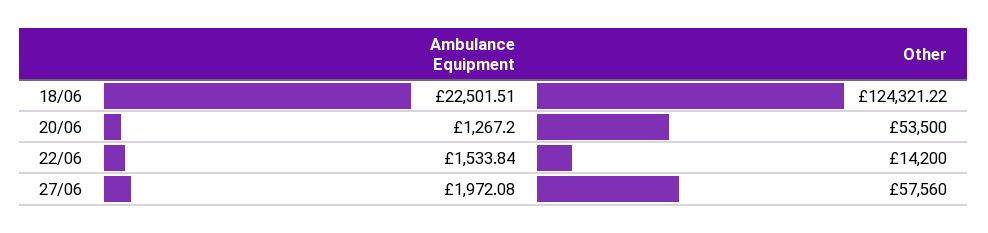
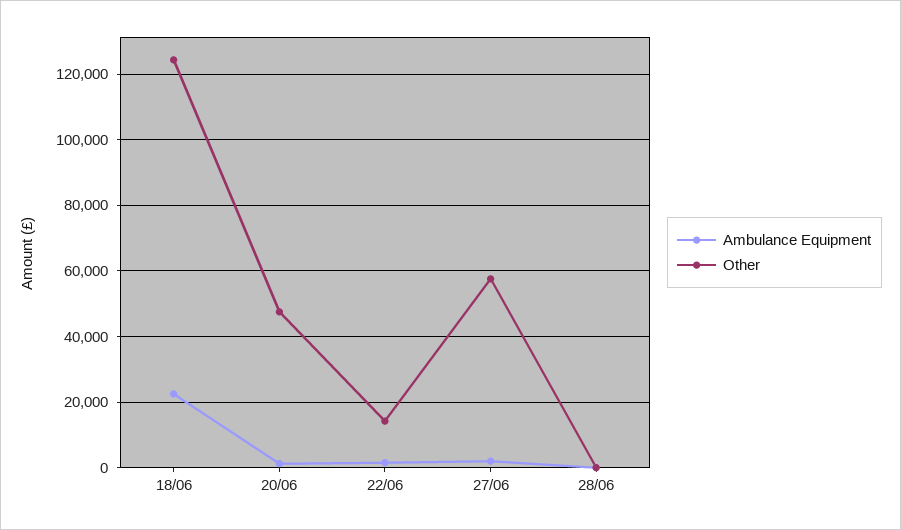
Other, 20/06: 53500 -> 48000
Ambulance Equipment, 28/06: none -> 0
Other, 28/06: none -> 0

